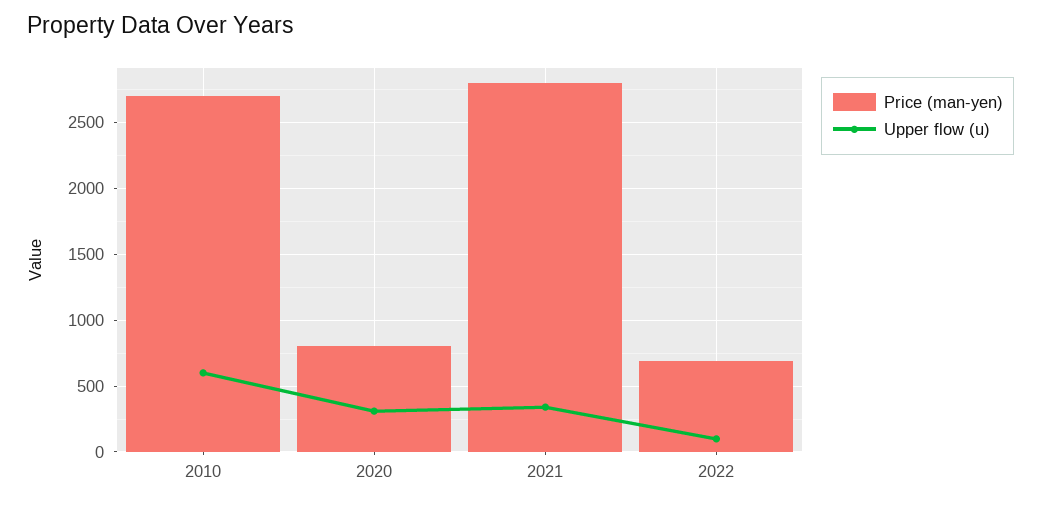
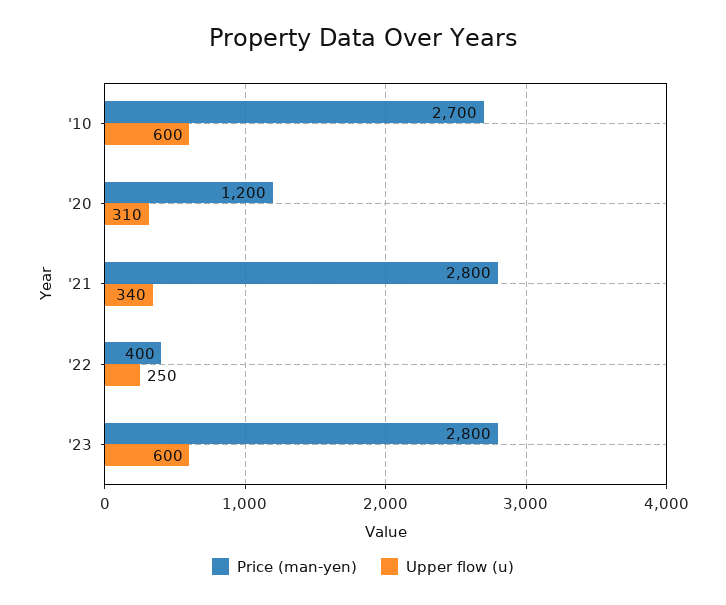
Price (man-yen), 2020: 800 -> 1200
Price (man-yen), 2022: 700 -> 400
Upper flow (u), 2022: 100 -> 250
Price (man-yen), '23: none -> 2800
Upper flow (u), '23: none -> 600

